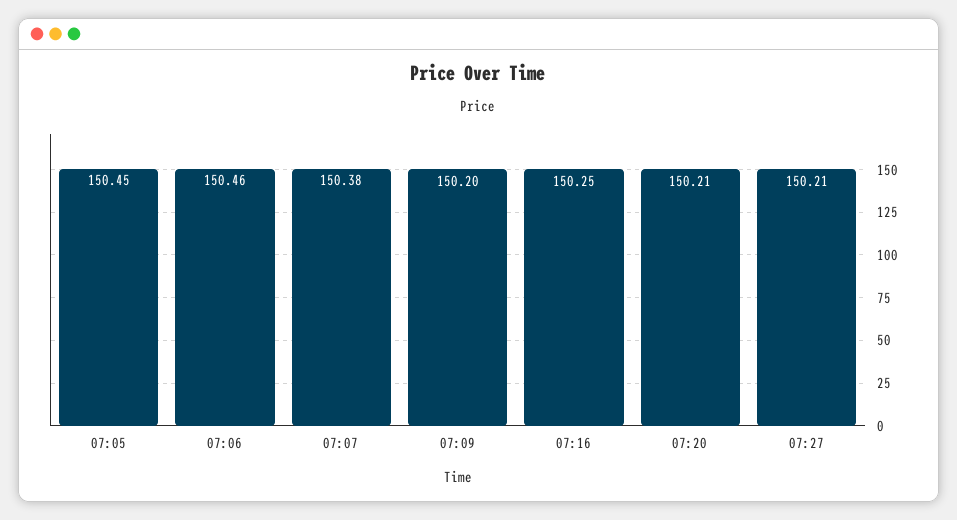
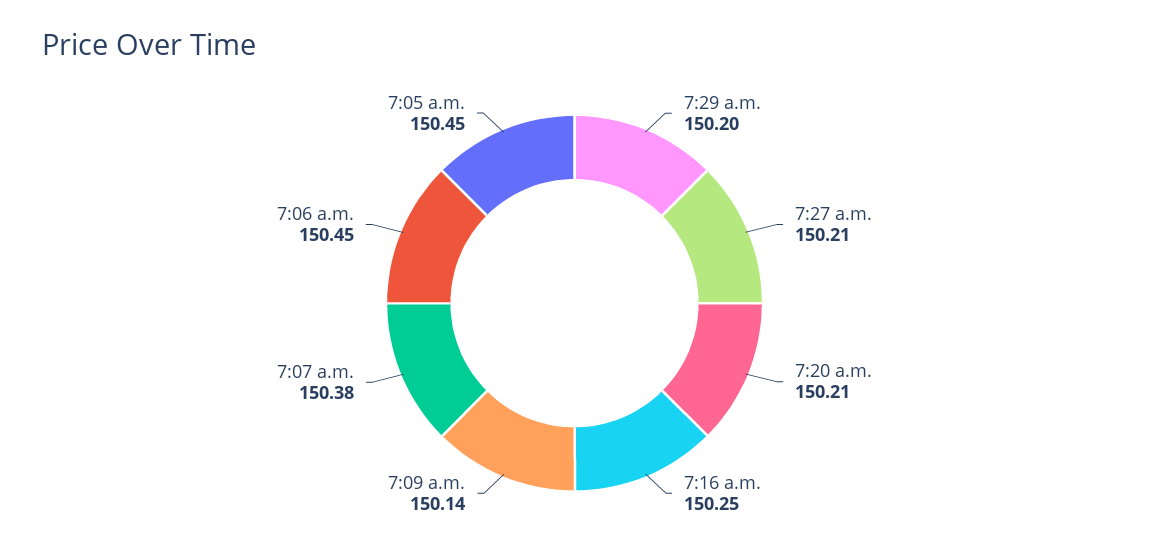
07:06: 150.46 -> 150.45
07:09: 150.2 -> 150.14
7:29 a.m.: none -> 150.2

